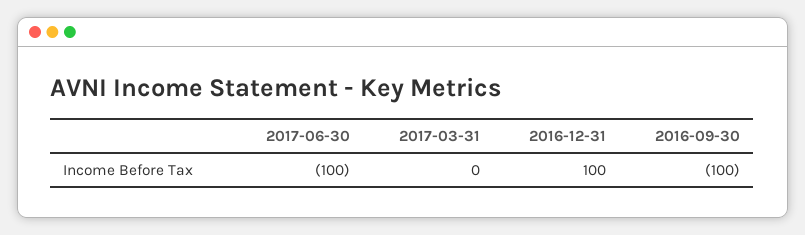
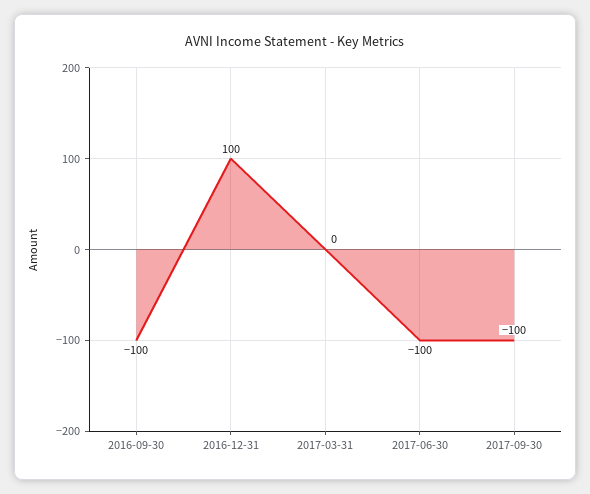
2017-09-30: none -> -100

